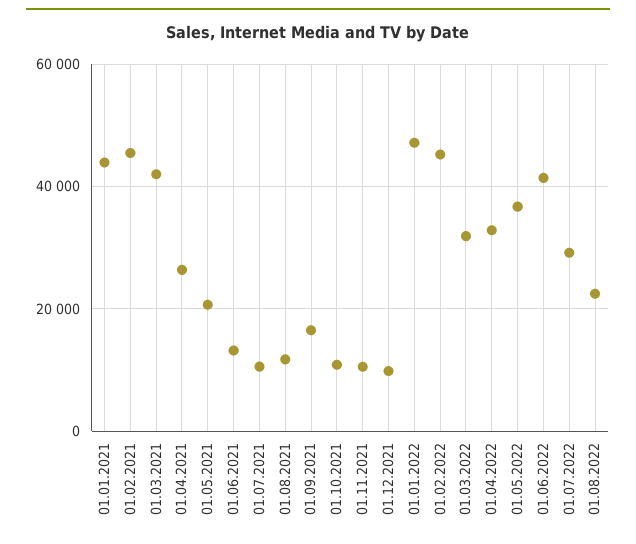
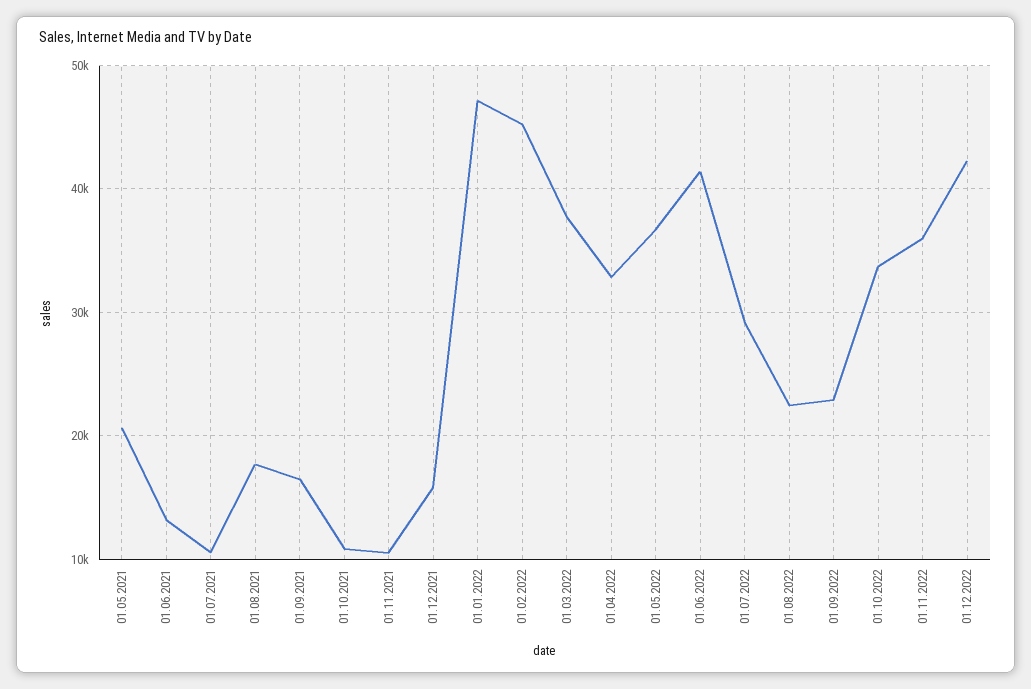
01.01.2021: 44000 -> none
01.02.2021: 46000 -> none
01.03.2021: 42000 -> none
01.04.2021: 26000 -> none
01.08.2021: 12000 -> 18000
01.12.2021: 10000 -> 16000
01.03.2022: 32000 -> 38000
01.09.2022: none -> 23000
01.10.2022: none -> 34000
01.11.2022: none -> 36000
01.12.2022: none -> 42000

